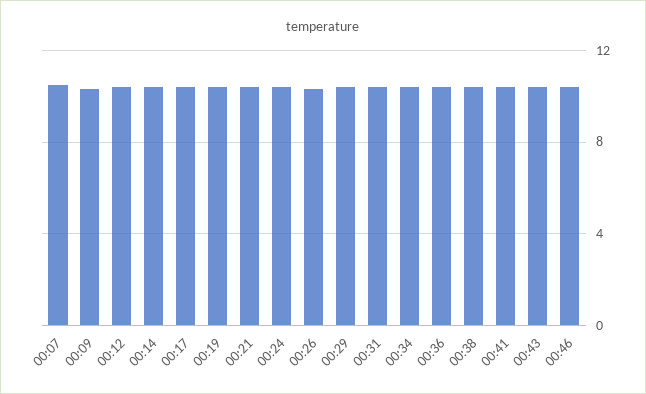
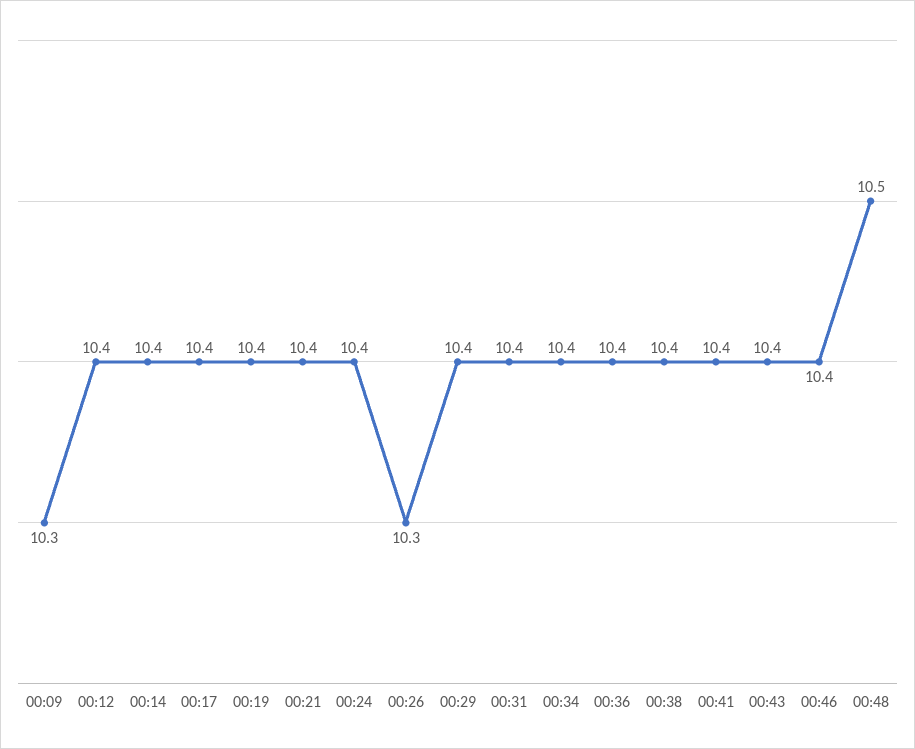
00:07: 10.5 -> none
00:48: none -> 10.5

